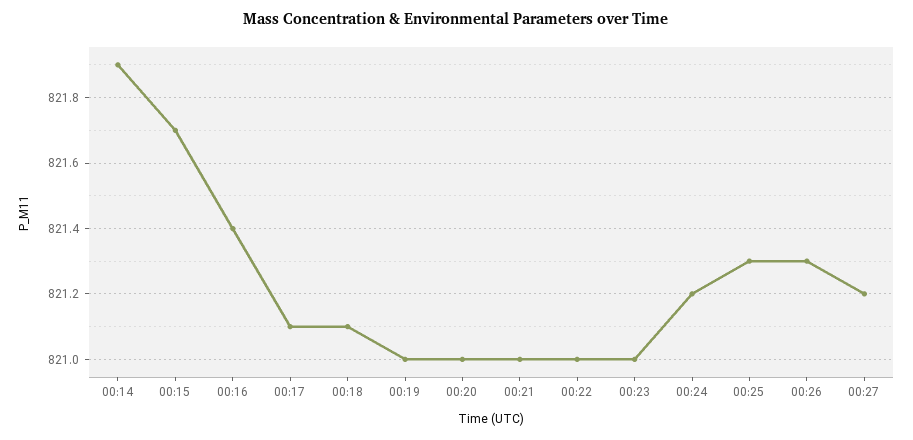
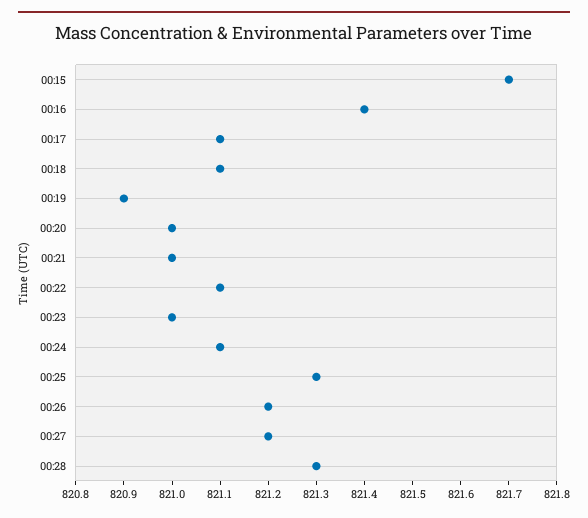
00:14: 821.9 -> none
00:19: 821 -> 820.9
00:22: 821 -> 821.1
00:24: 821.2 -> 821.1
00:26: 821.3 -> 821.2
00:28: none -> 821.3

